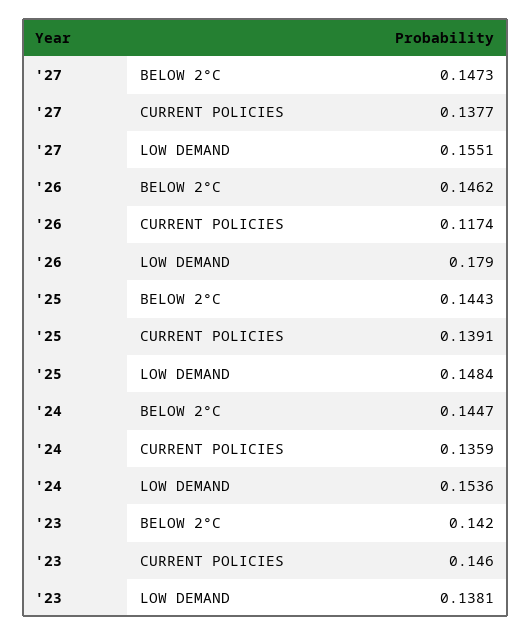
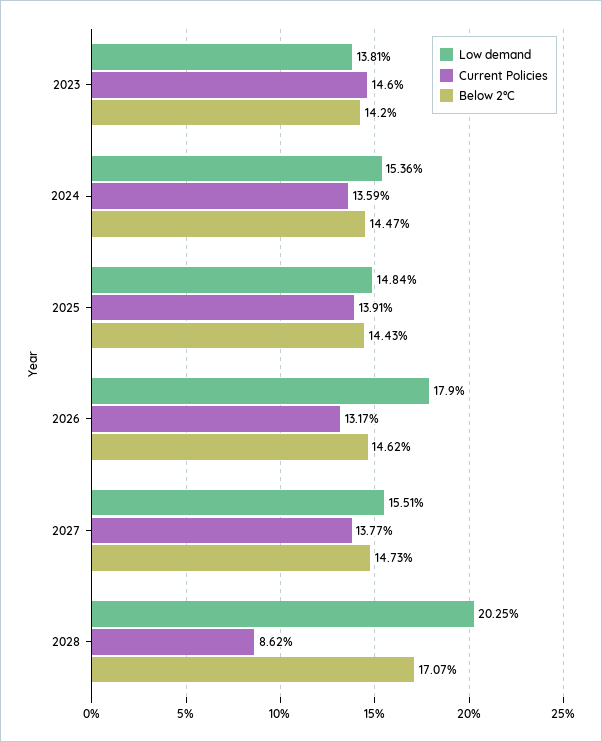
CURRENT POLICIES, '26: 0.1174 -> 0.1317
LOW DEMAND, 2028: none -> 0.2025
CURRENT POLICIES, 2028: none -> 0.0862
BELOW 2°C, 2028: none -> 0.1707

